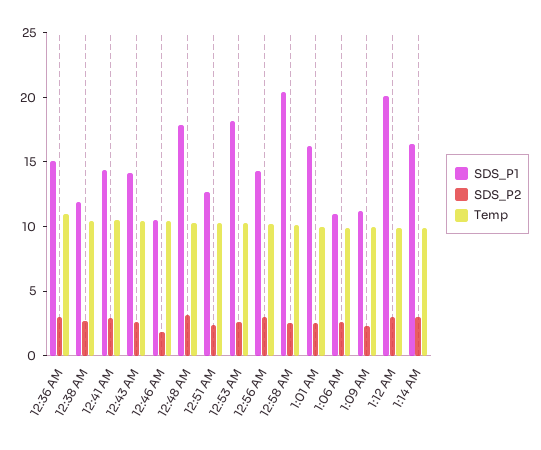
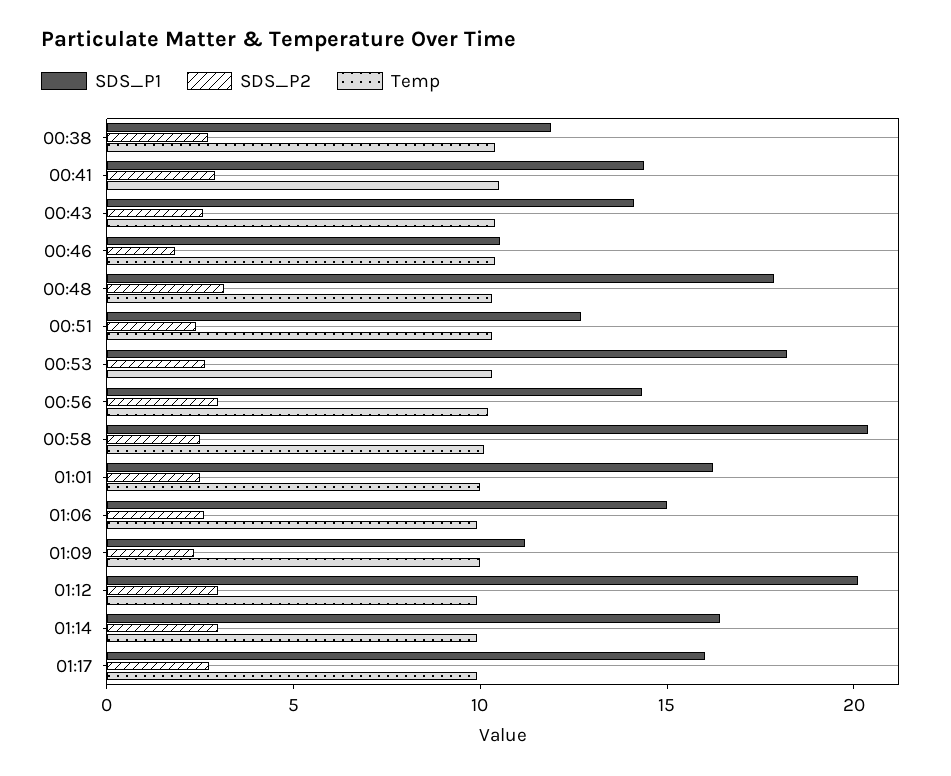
SDS_P1, 12:36 AM: 15 -> none
SDS_P2, 12:36 AM: 3 -> none
Temp, 12:36 AM: 11 -> none
SDS_P1, 1:06 AM: 11 -> 15
SDS_P1, 01:17: none -> 16
SDS_P2, 01:17: none -> 3
Temp, 01:17: none -> 10

